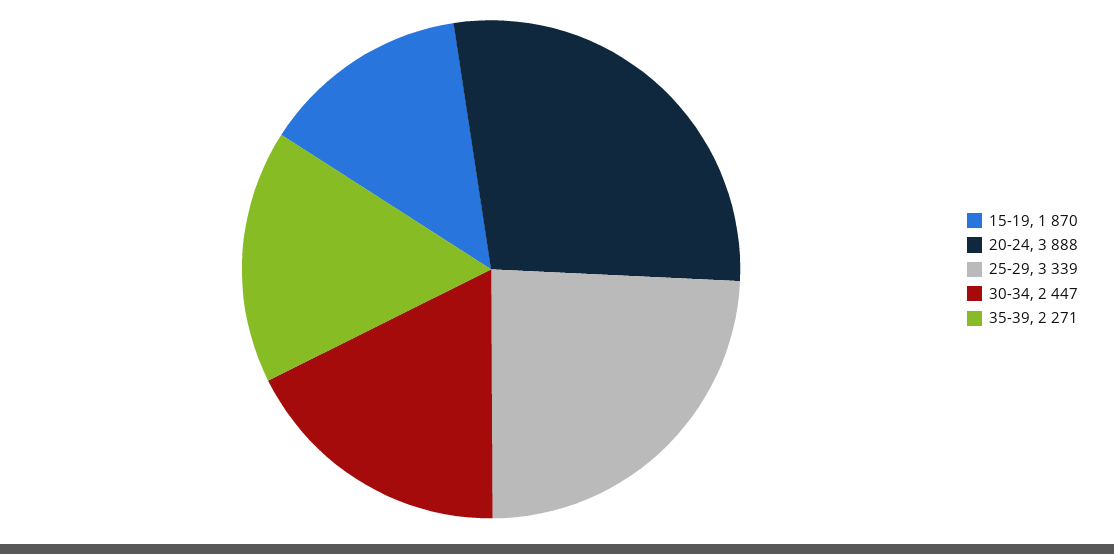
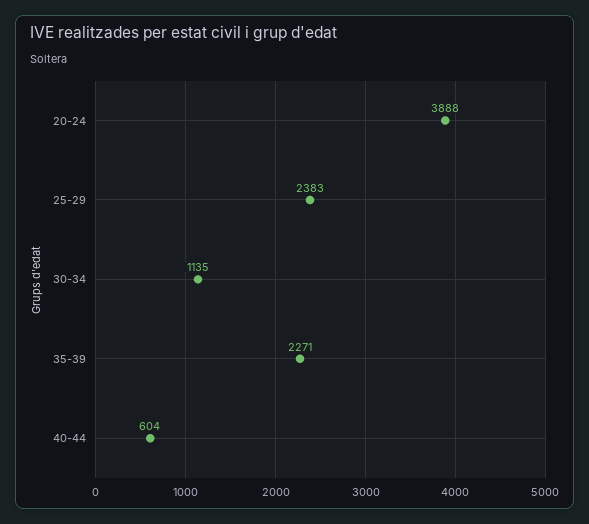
15-19: 1870 -> none
25-29: 3339 -> 2383
30-34: 2447 -> 1135
40-44: none -> 604

